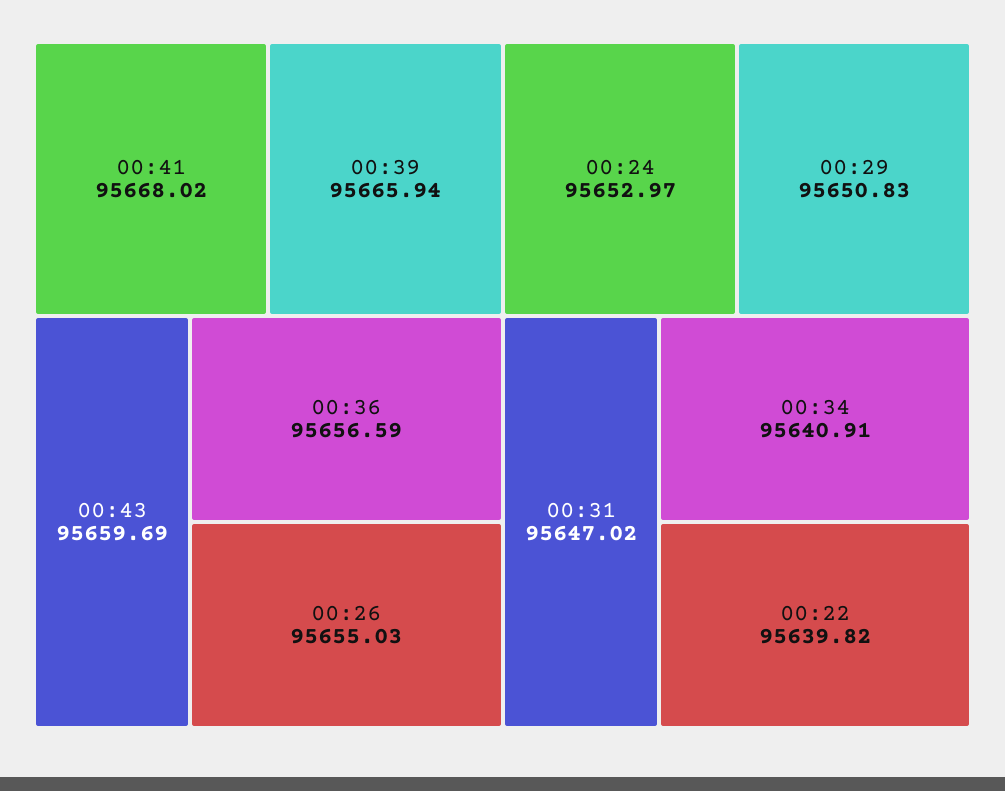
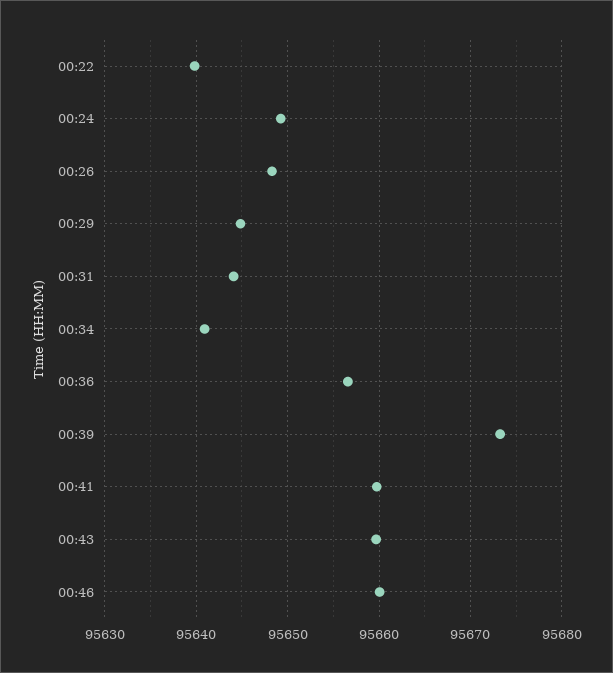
00:41: 95668.02 -> 95660
00:39: 95665.94 -> 95673
00:26: 95655.03 -> 95648
00:24: 95652.97 -> 95649
00:29: 95650.83 -> 95645
00:31: 95647.02 -> 95644
00:46: none -> 95660

